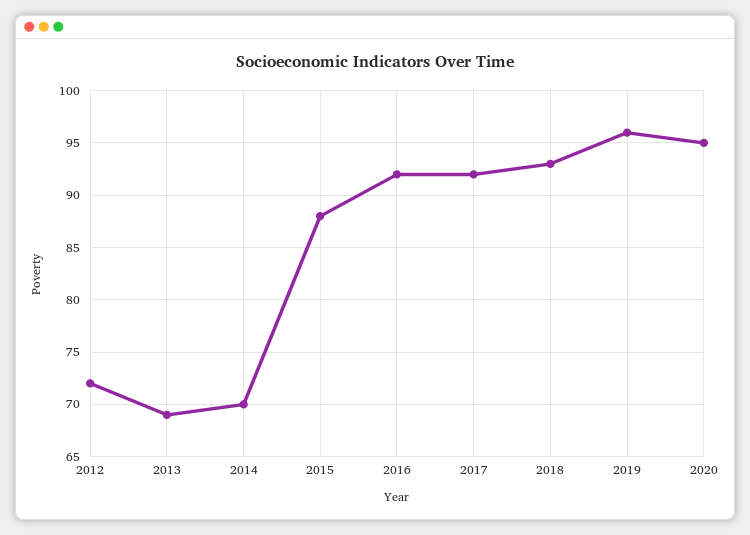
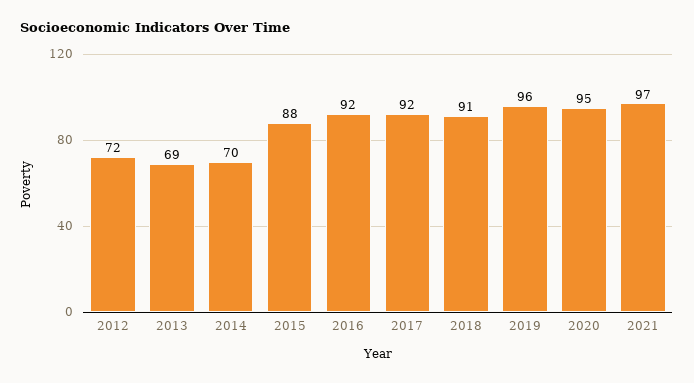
2018: 93 -> 91
2021: none -> 97

